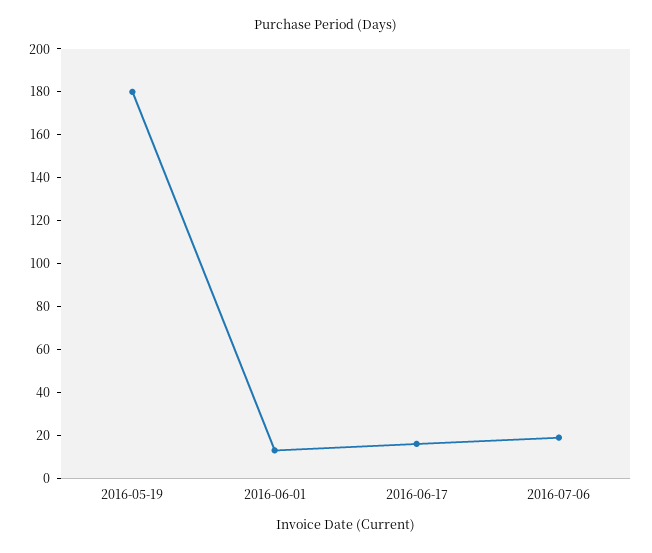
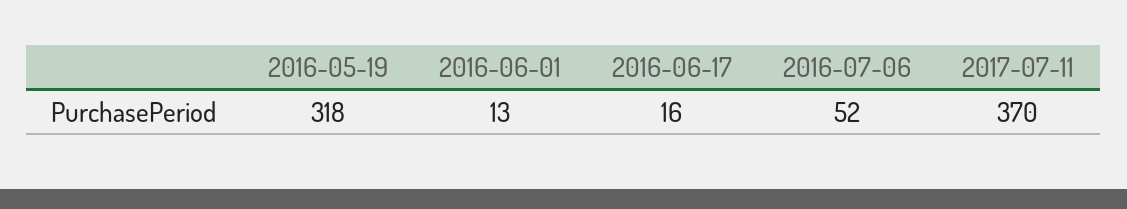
2016-05-19: 180 -> 318
2016-07-06: 20 -> 52
2017-07-11: none -> 370

